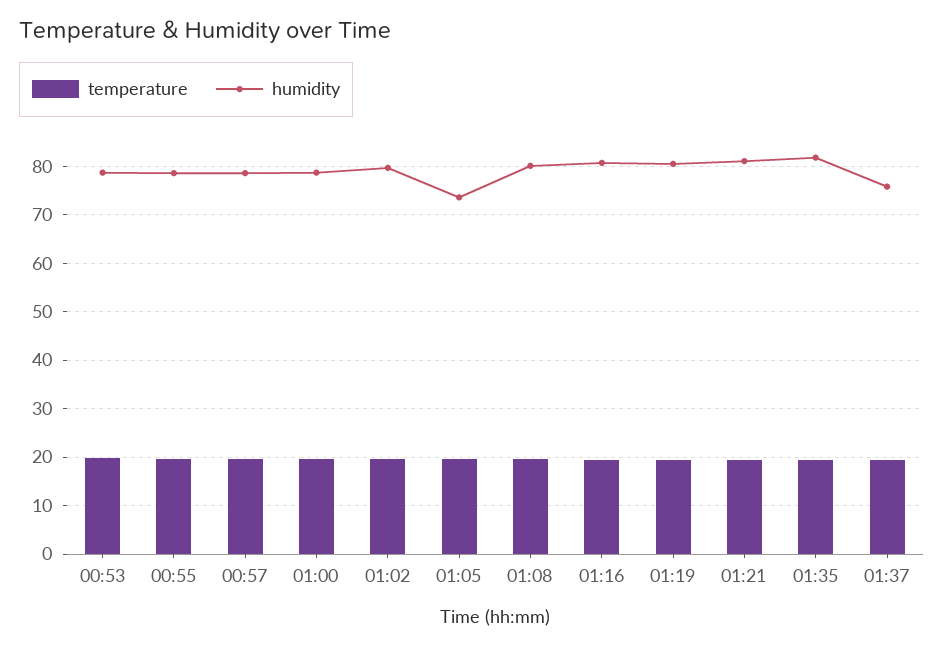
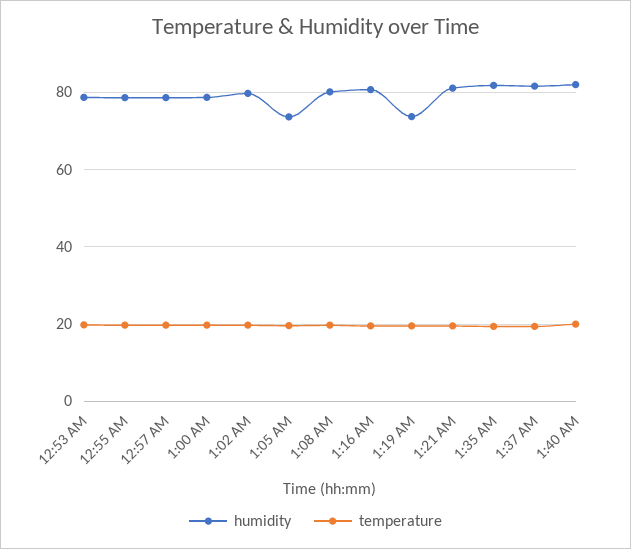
humidity, 01:19: 80 -> 74
humidity, 01:37: 76 -> 82
humidity, 1:40 AM: none -> 82
temperature, 1:40 AM: none -> 20

